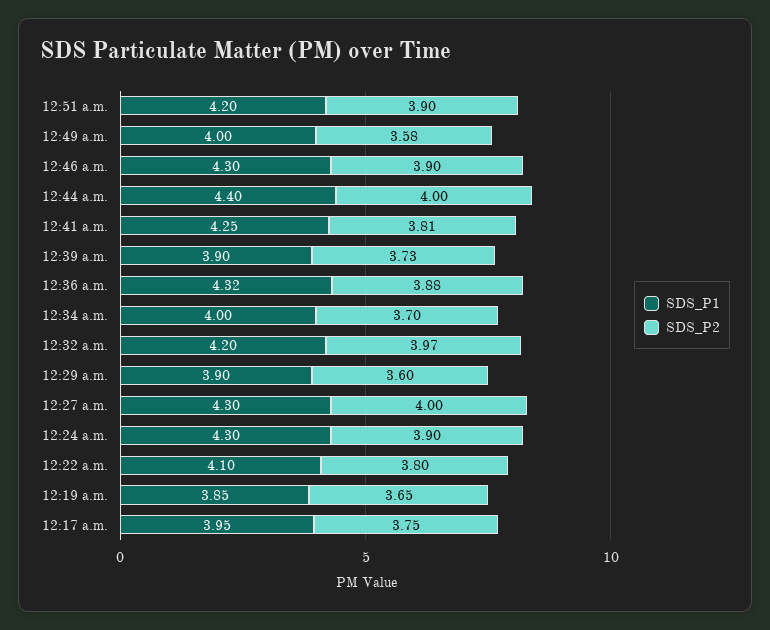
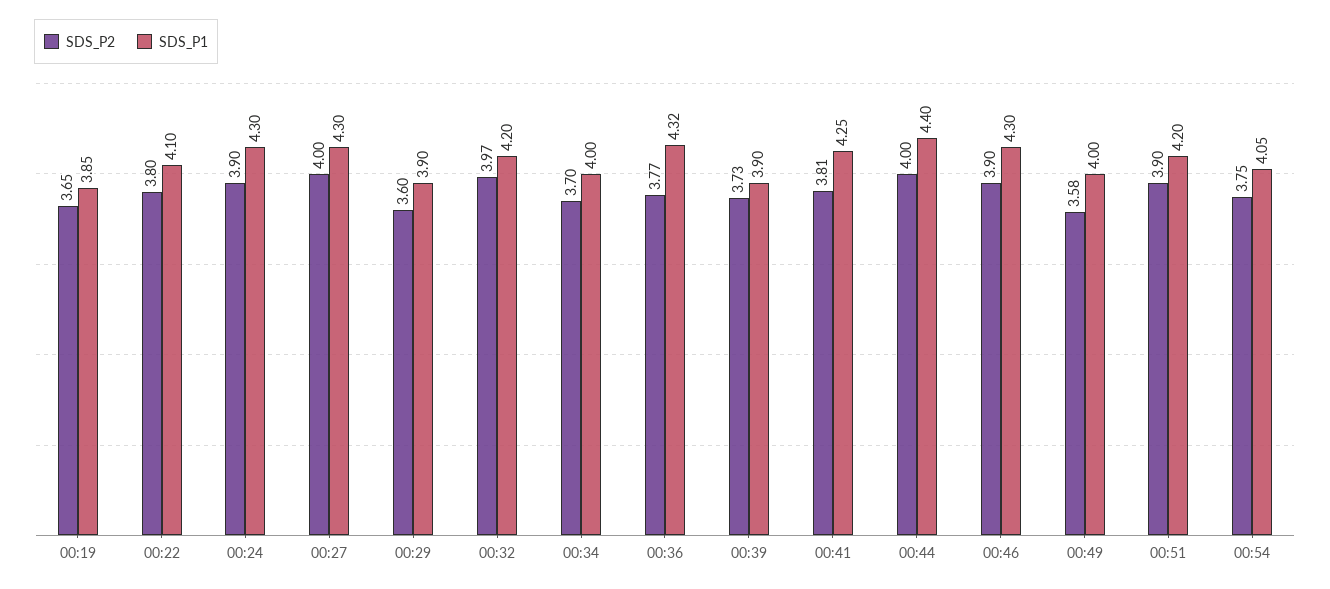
SDS_P2, 12:36 a.m.: 3.88 -> 3.77
SDS_P1, 12:17 a.m.: 3.95 -> none
SDS_P2, 12:17 a.m.: 3.75 -> none
SDS_P2, 00:54: none -> 3.75
SDS_P1, 00:54: none -> 4.05

